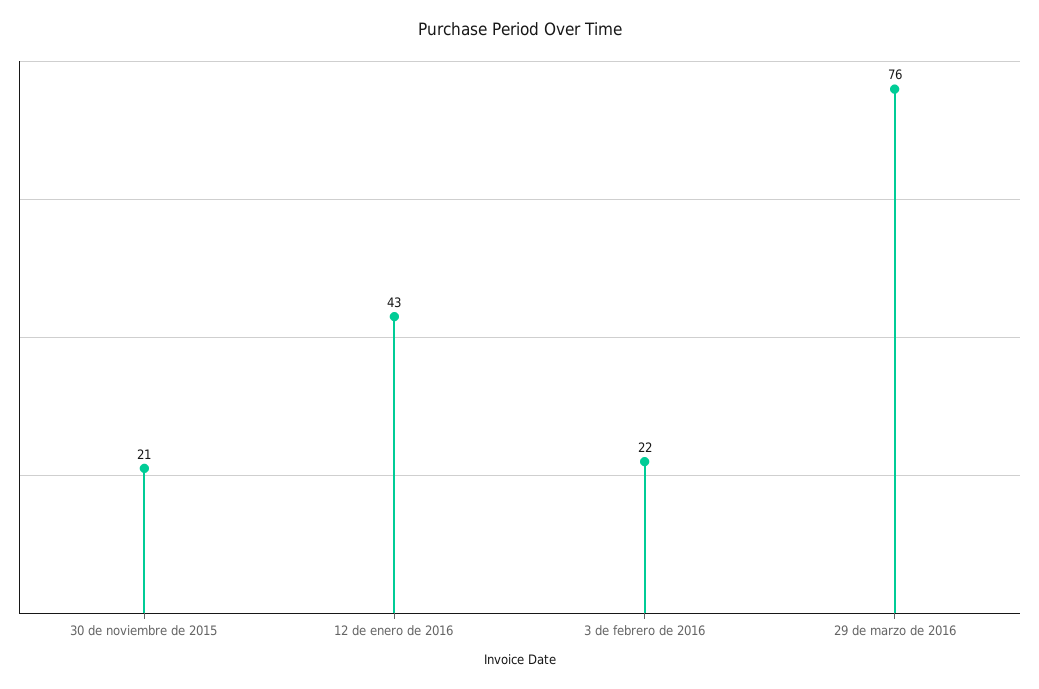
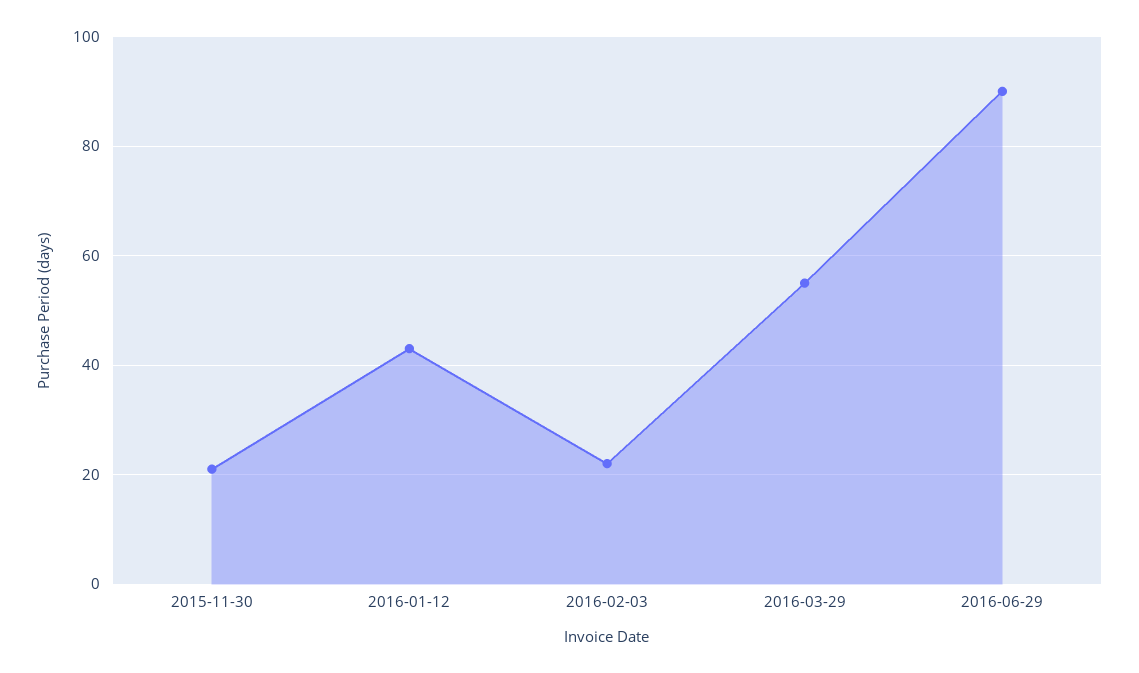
29 de marzo de 2016: 76 -> 55
2016-06-29: none -> 90

